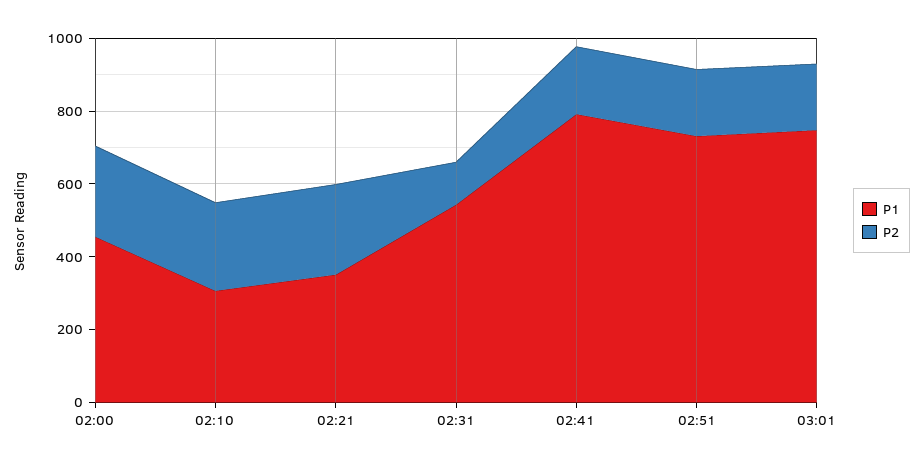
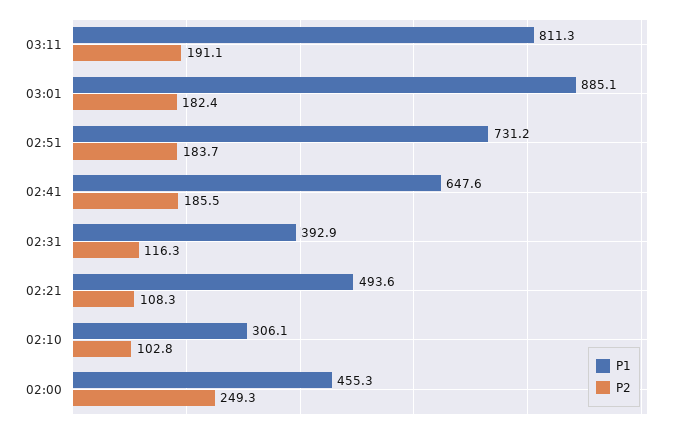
P2, 02:10: 250 -> 102.8
P1, 02:21: 350 -> 493.6
P2, 02:21: 250 -> 108.3
P1, 02:31: 550 -> 392.9
P1, 02:41: 800 -> 647.6
P1, 03:01: 750 -> 885.1
P1, 03:11: none -> 811.3
P2, 03:11: none -> 191.1

